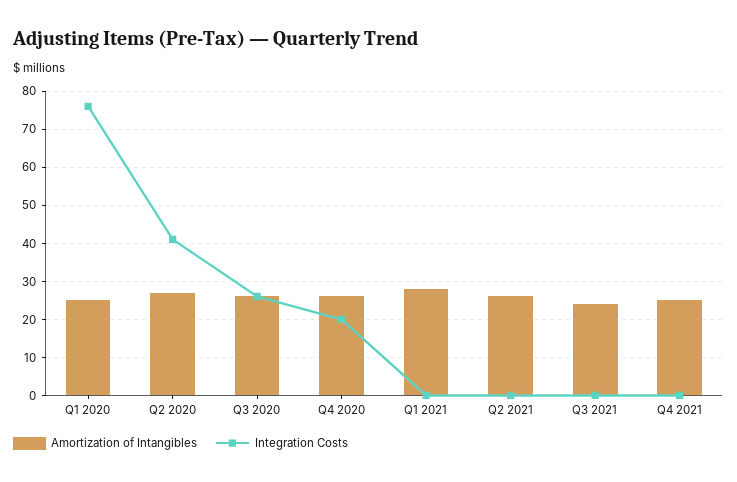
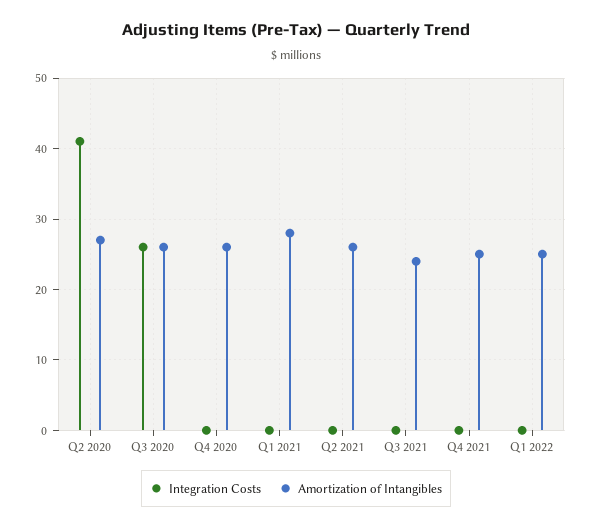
Amortization of Intangibles, Q1 2020: 25 -> none
Integration Costs, Q1 2020: 75 -> none
Integration Costs, Q4 2020: 20 -> 0
Integration Costs, Q1 2022: none -> 0
Amortization of Intangibles, Q1 2022: none -> 25

